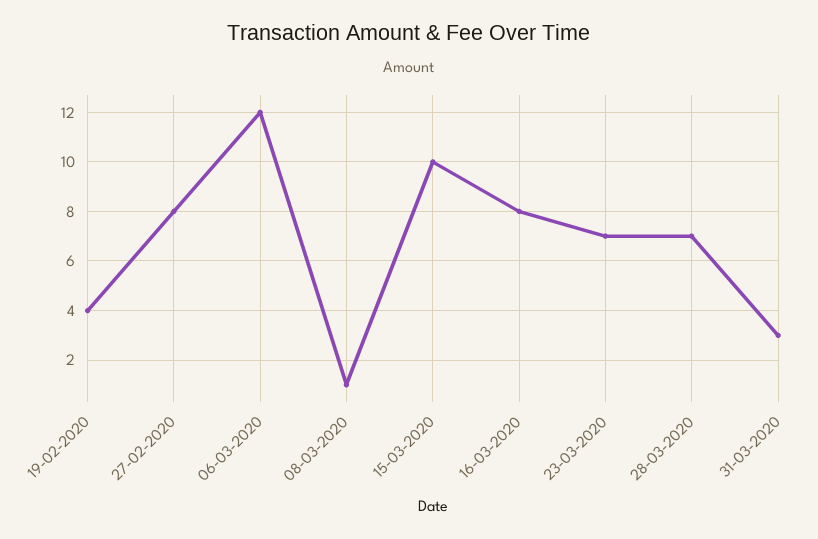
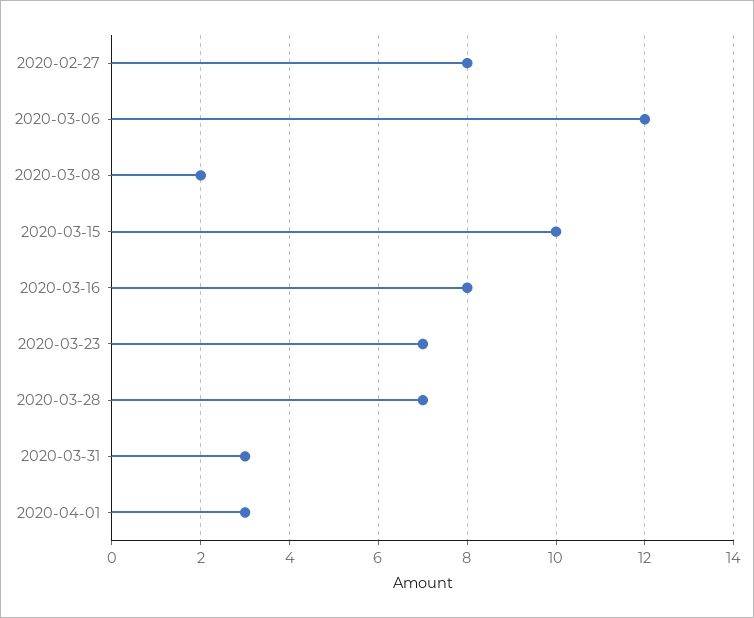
19-02-2020: 4 -> none
08-03-2020: 1 -> 2
2020-04-01: none -> 3

